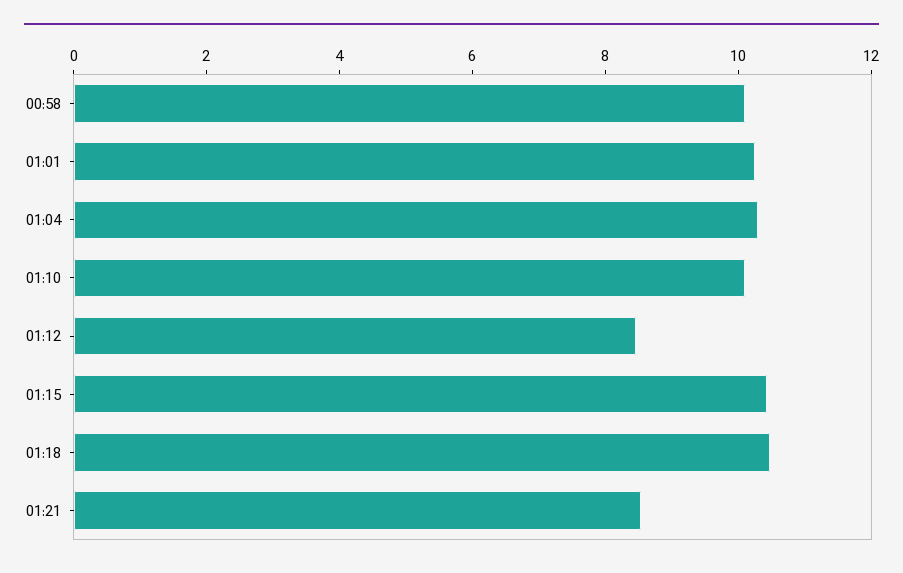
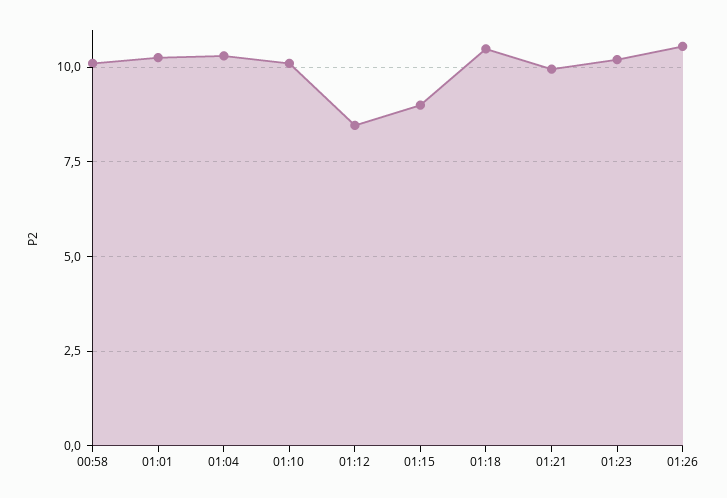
01:15: 10.5 -> 9
01:21: 8.5 -> 10
01:23: none -> 10.25
01:26: none -> 10.5

